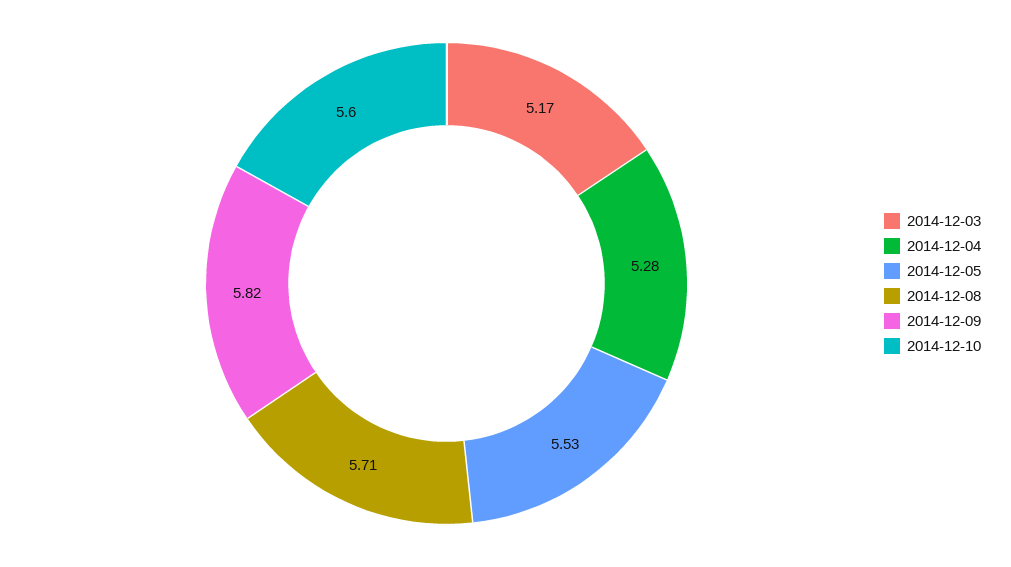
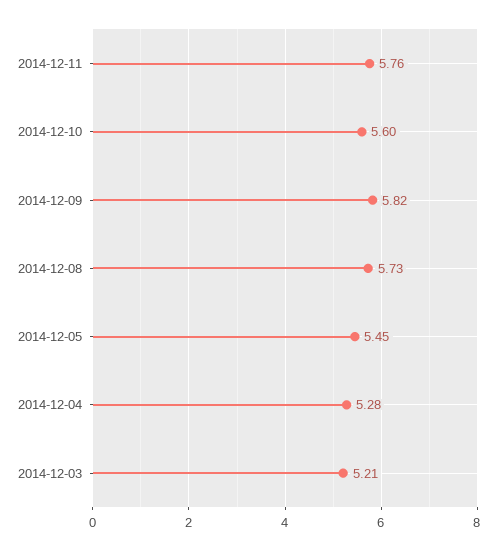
2014-12-03: 5.17 -> 5.21
2014-12-05: 5.53 -> 5.45
2014-12-08: 5.71 -> 5.73
2014-12-11: none -> 5.76

